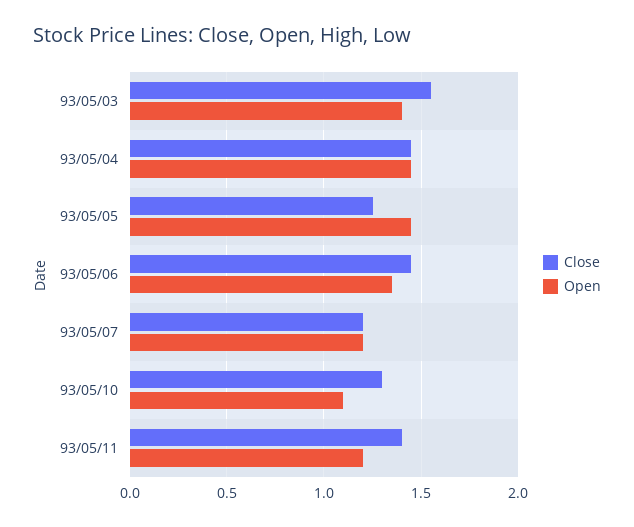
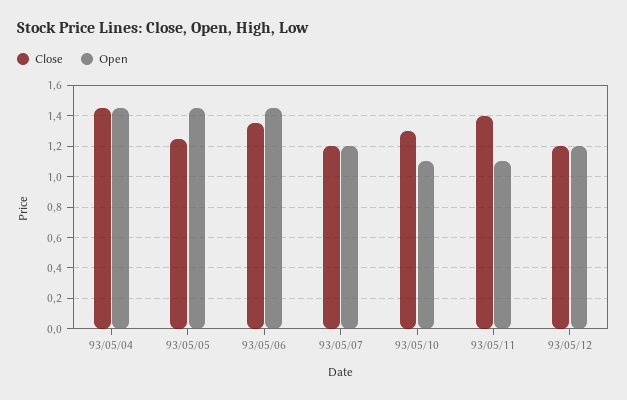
Close, 93/05/03: 1.55 -> none
Open, 93/05/03: 1.4 -> none
Close, 93/05/06: 1.45 -> 1.35
Open, 93/05/06: 1.35 -> 1.45
Open, 93/05/11: 1.2 -> 1.1
Close, 93/05/12: none -> 1.2
Open, 93/05/12: none -> 1.2

